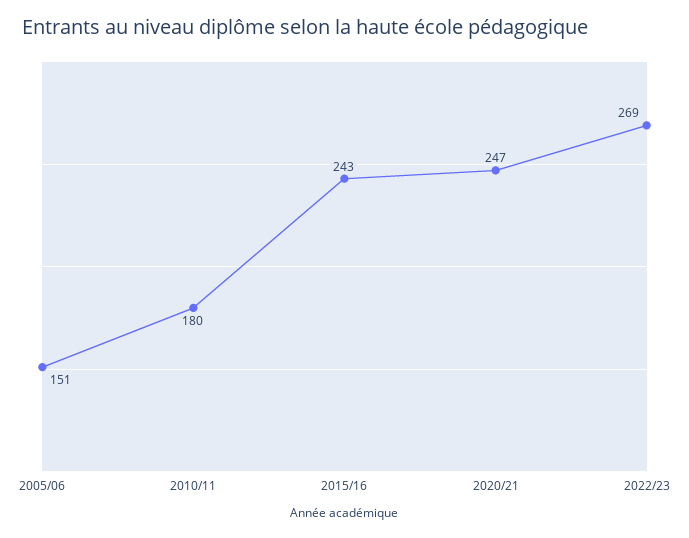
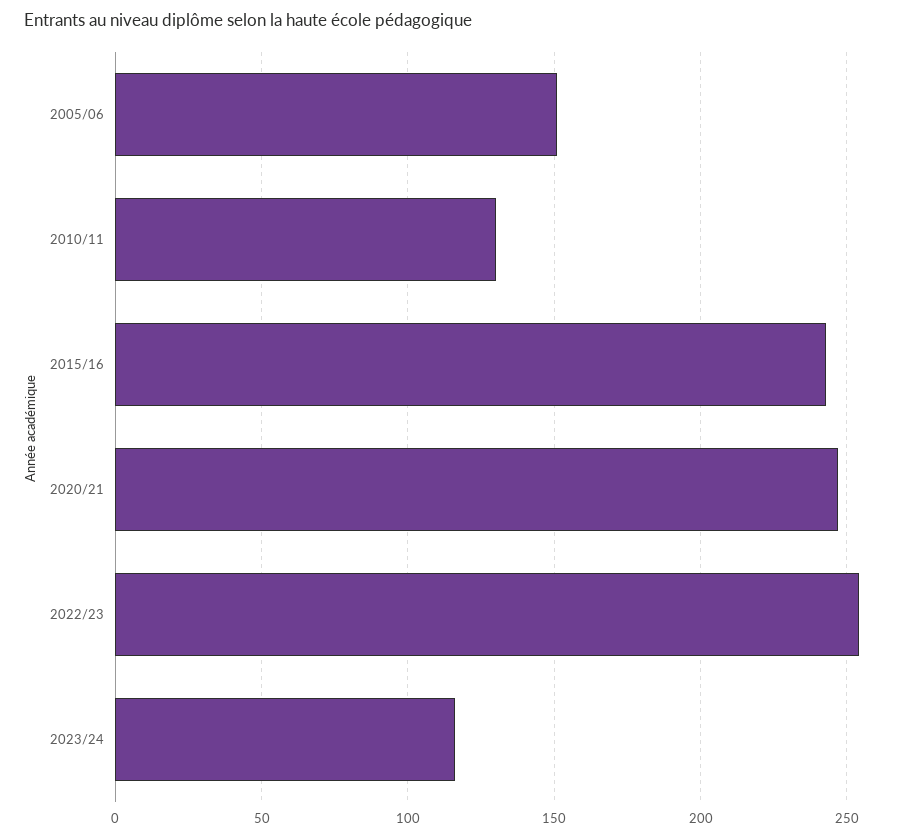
2010/11: 180 -> 130
2022/23: 269 -> 255
2023/24: none -> 115

